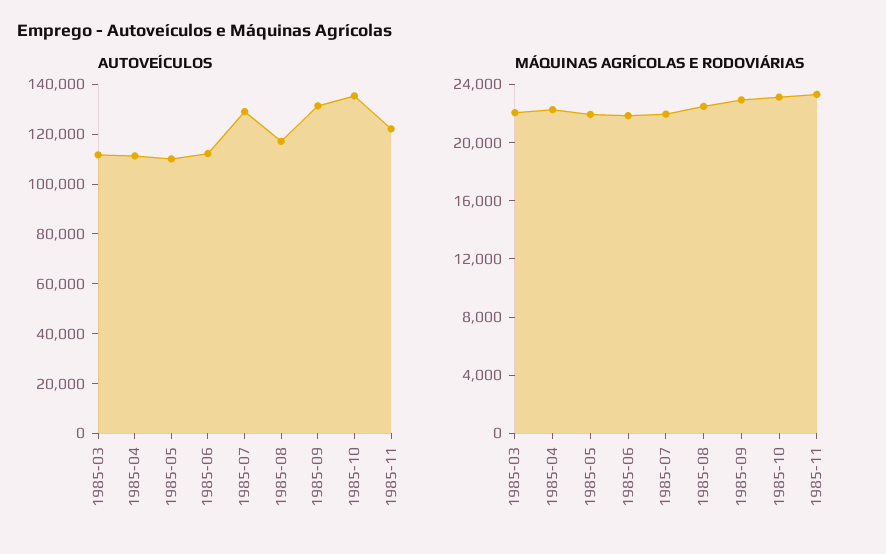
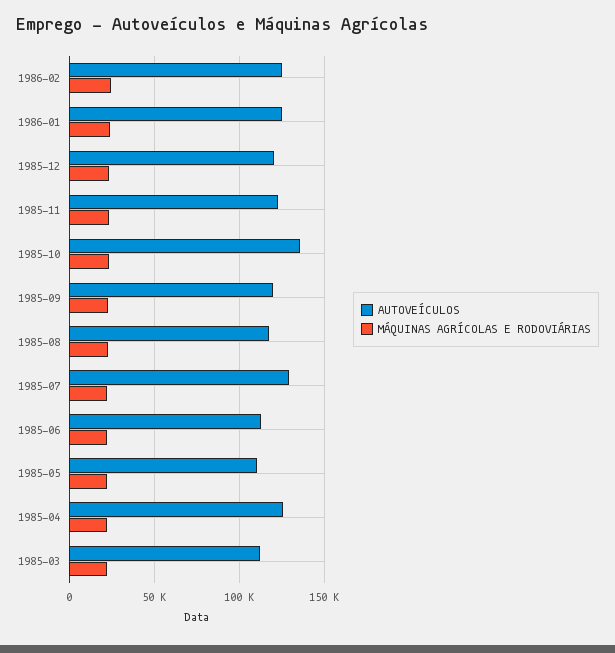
AUTOVEÍCULOS, 1985-04: 110000 -> 125000
AUTOVEÍCULOS, 1985-09: 130000 -> 120000
AUTOVEÍCULOS, 1986-02: none -> 125000
MÁQUINAS AGRÍCOLAS E RODOVIÁRIAS, 1986-02: none -> 25000
AUTOVEÍCULOS, 1986-01: none -> 125000
MÁQUINAS AGRÍCOLAS E RODOVIÁRIAS, 1986-01: none -> 25000
AUTOVEÍCULOS, 1985-12: none -> 120000
MÁQUINAS AGRÍCOLAS E RODOVIÁRIAS, 1985-12: none -> 25000

